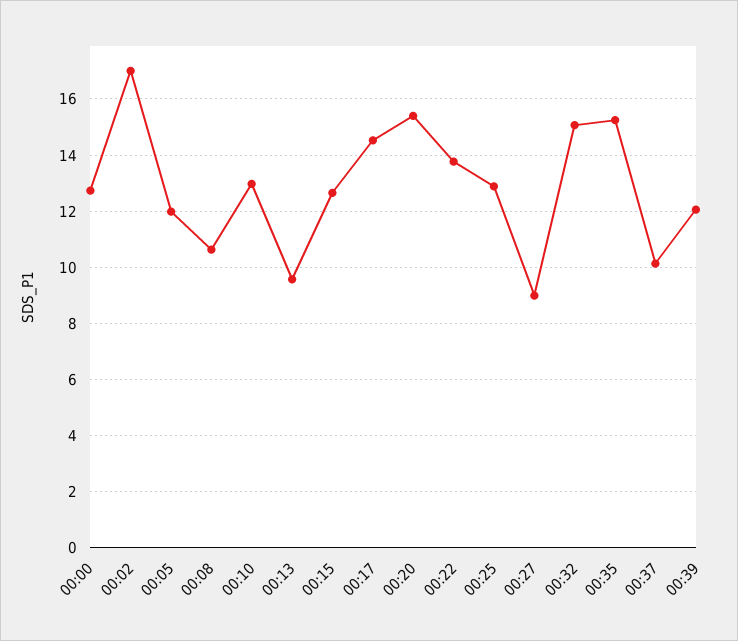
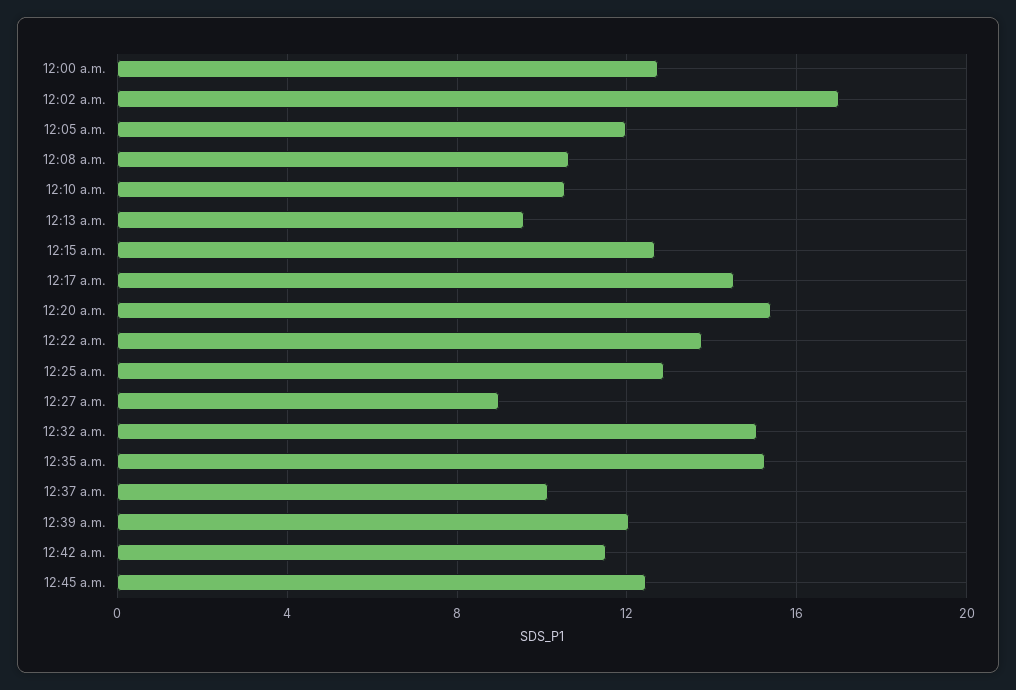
00:10: 13 -> 10.5
12:42 a.m.: none -> 11.5
12:45 a.m.: none -> 12.5

